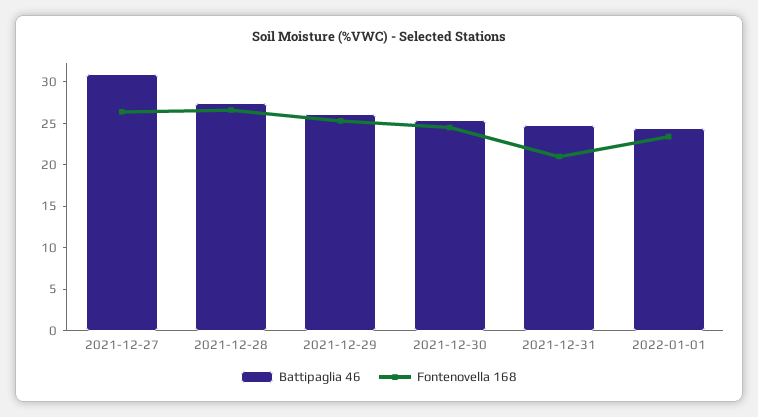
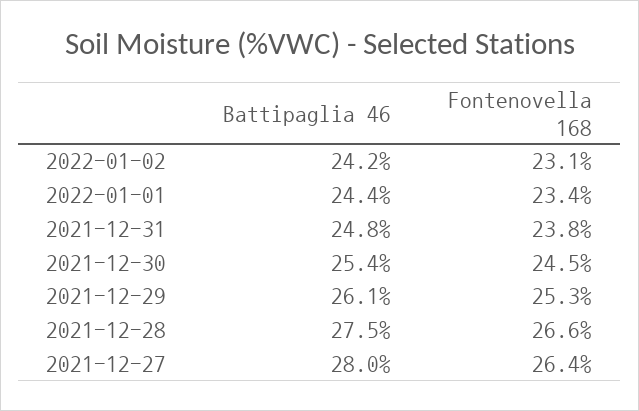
Battipaglia 46, 2021-12-27: 31 -> 28
Fontenovella 168, 2021-12-31: 21 -> 23.8
Battipaglia 46, 2022-01-02: none -> 24.2
Fontenovella 168, 2022-01-02: none -> 23.1

